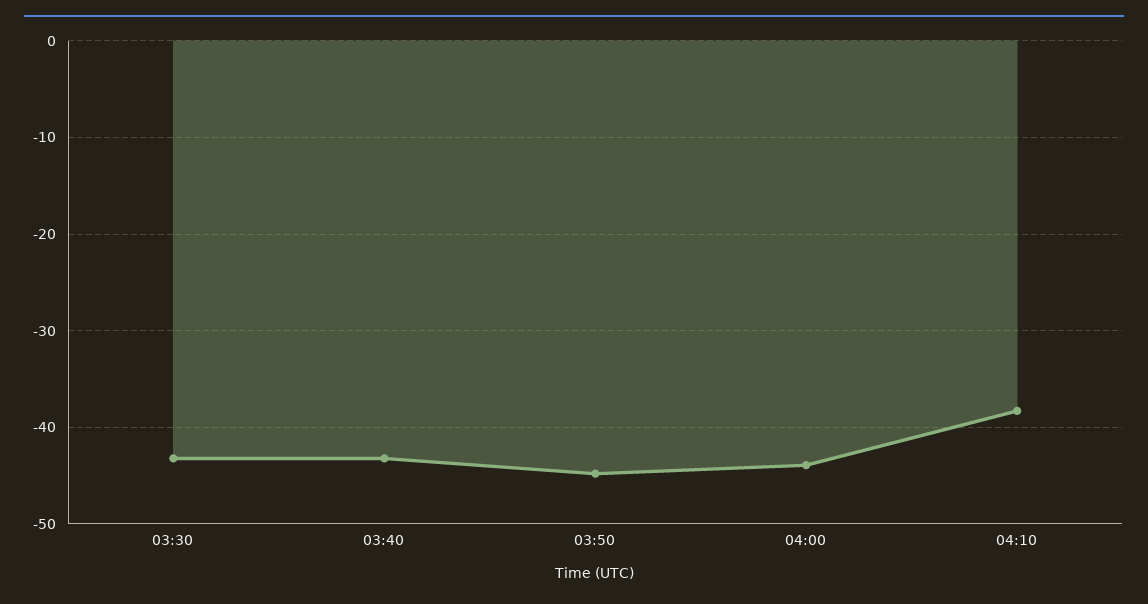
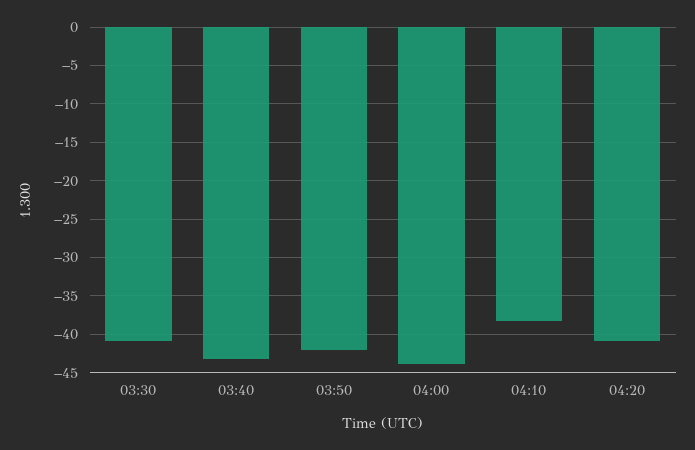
03:30: -43 -> -41
03:50: -45 -> -42
04:20: none -> -41

